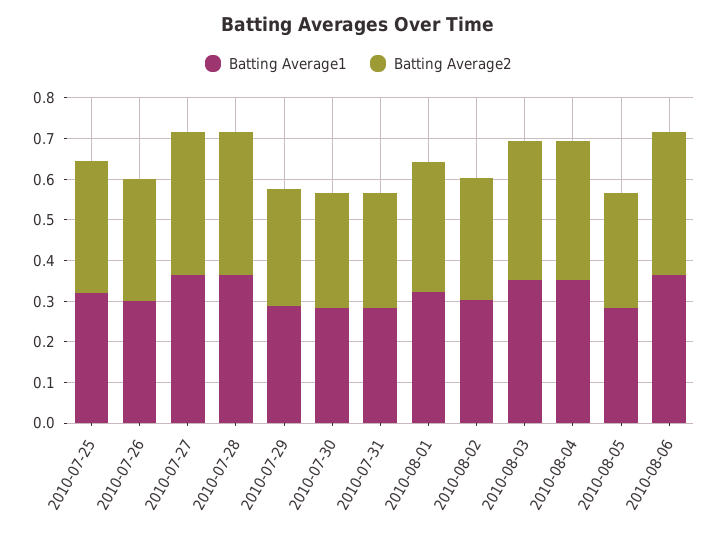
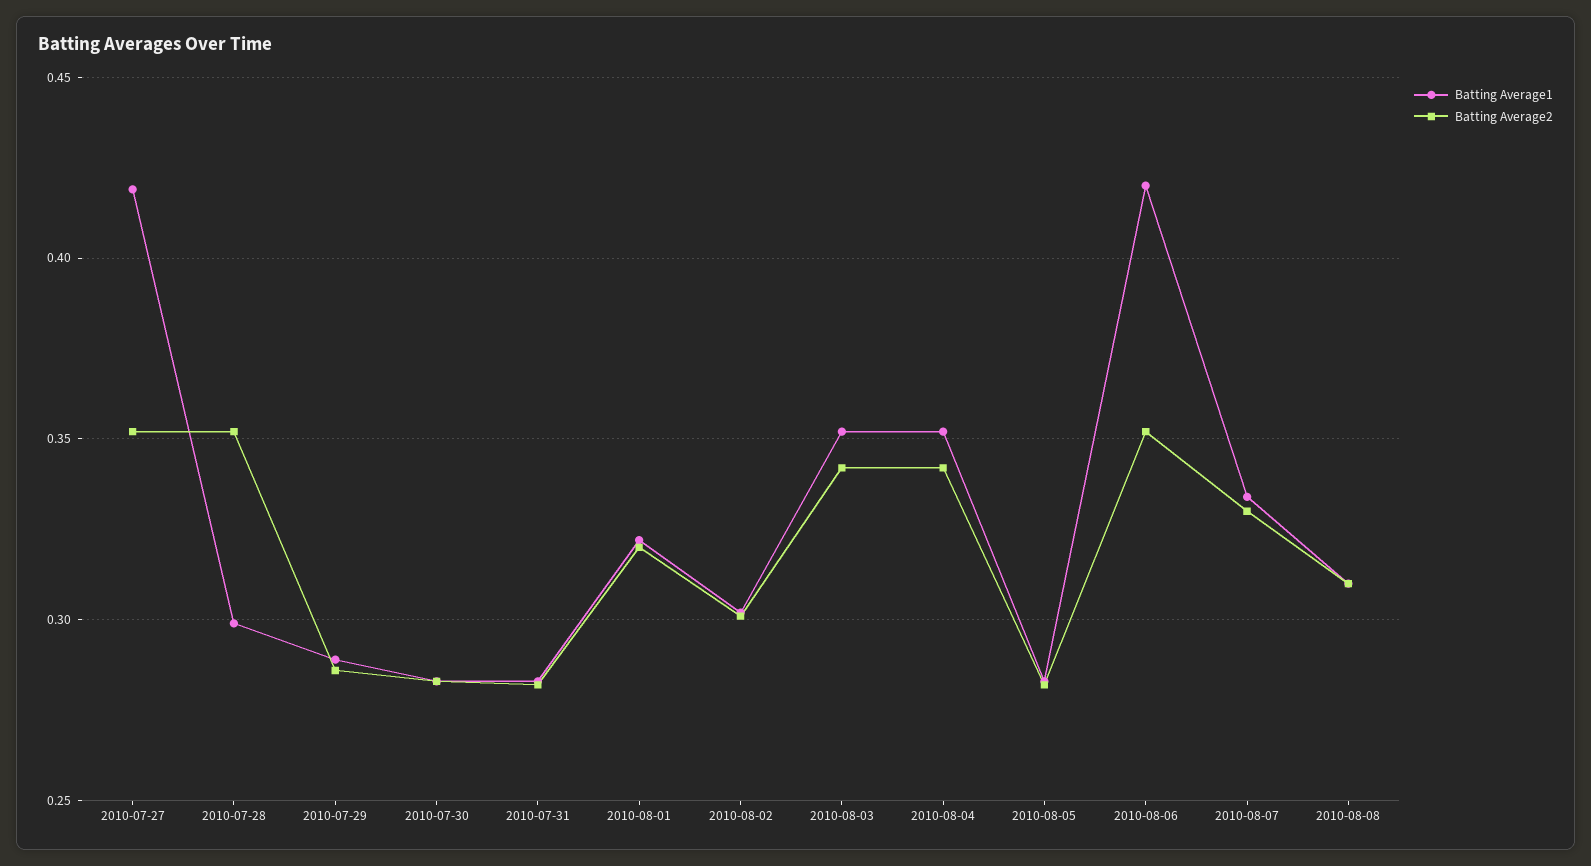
Batting Average1, 2010-07-25: 0.32 -> none
Batting Average2, 2010-07-25: 0.32 -> none
Batting Average1, 2010-07-26: 0.3 -> none
Batting Average2, 2010-07-26: 0.3 -> none
Batting Average1, 2010-07-27: 0.36 -> 0.42
Batting Average1, 2010-07-28: 0.36 -> 0.3
Batting Average1, 2010-08-06: 0.36 -> 0.42
Batting Average1, 2010-08-07: none -> 0.335
Batting Average2, 2010-08-07: none -> 0.33
Batting Average1, 2010-08-08: none -> 0.31
Batting Average2, 2010-08-08: none -> 0.31

